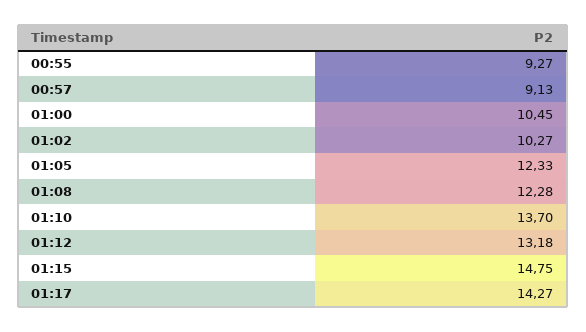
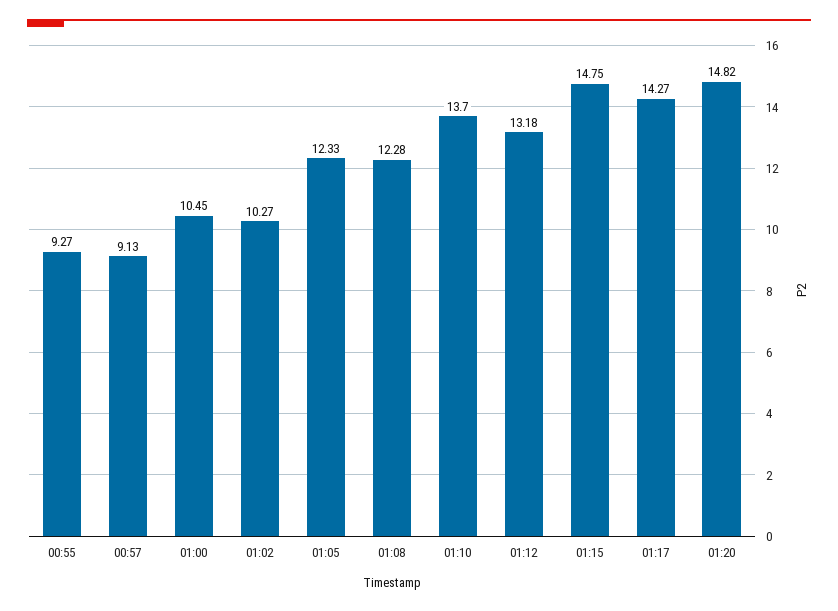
01:20: none -> 14.82

